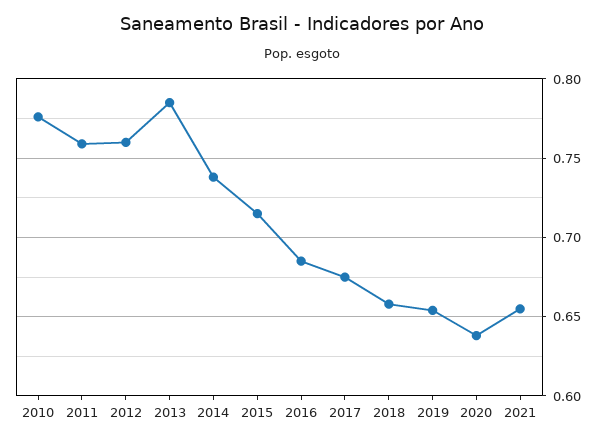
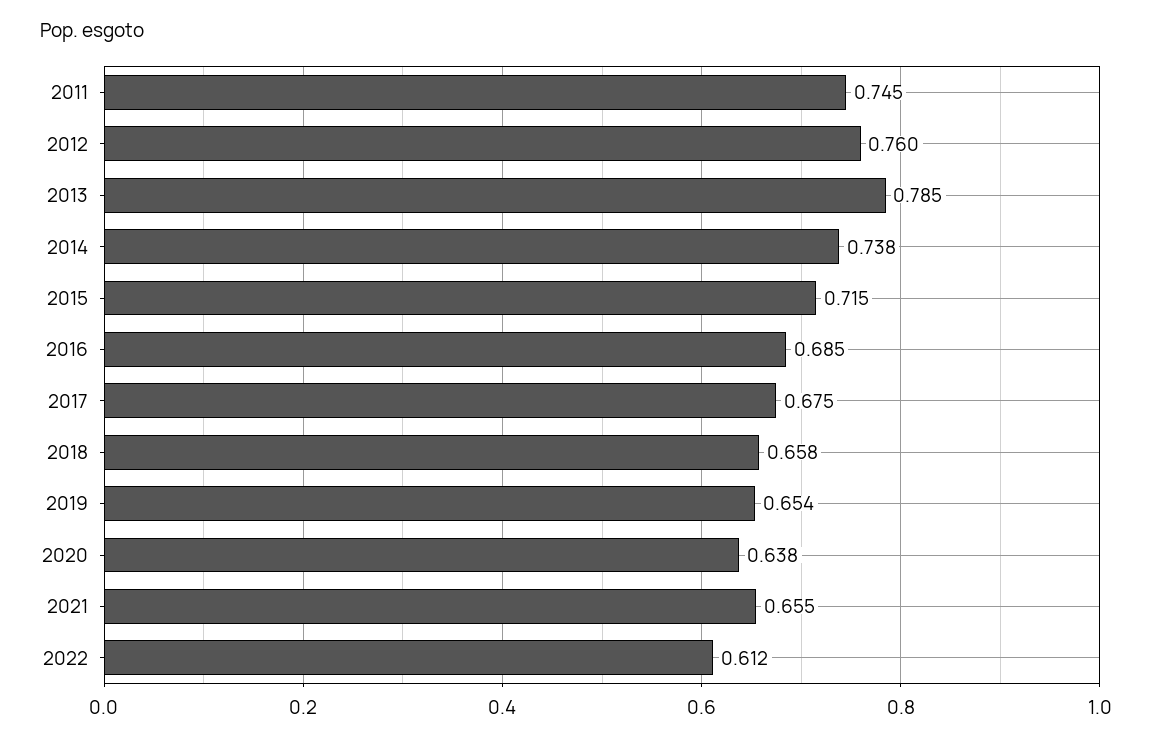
2010: 0.775 -> none
2011: 0.76 -> 0.745
2022: none -> 0.612

